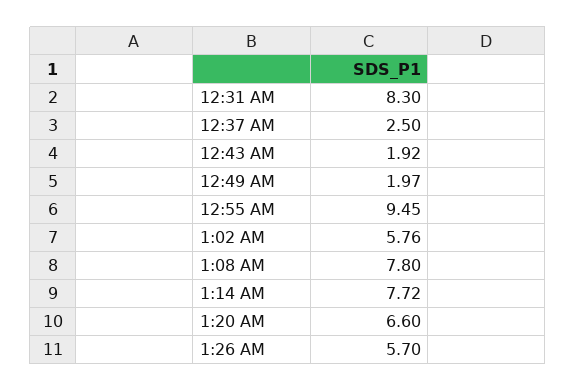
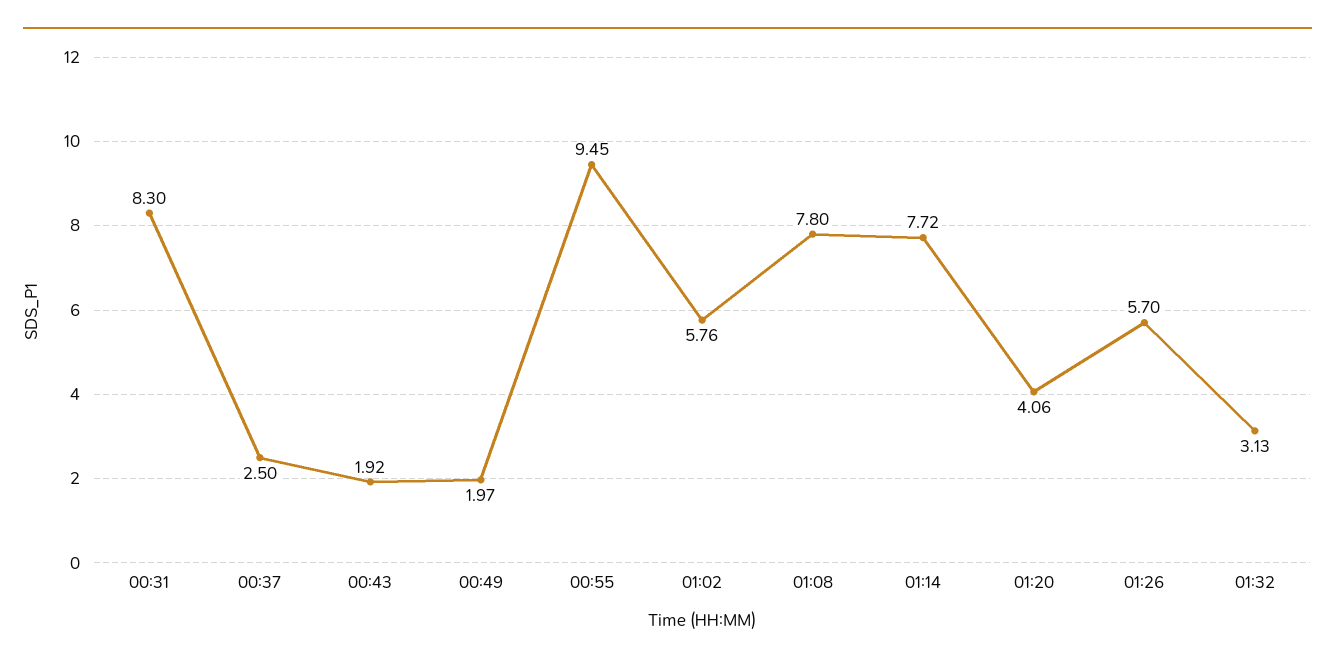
1:20 AM: 6.6 -> 4.06
01:32: none -> 3.13

